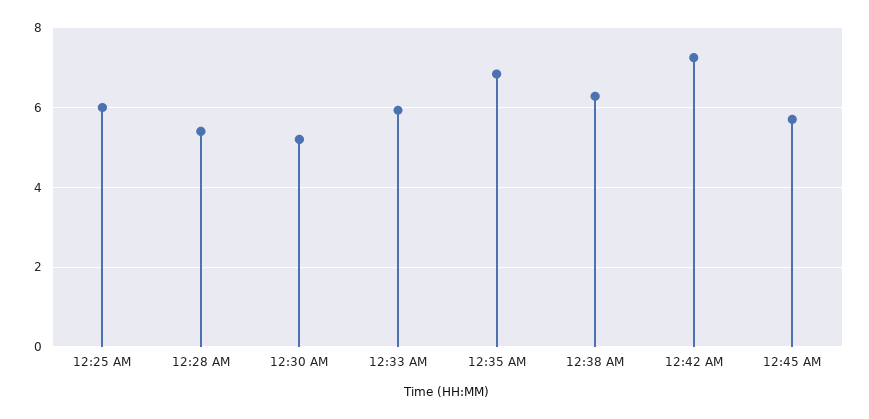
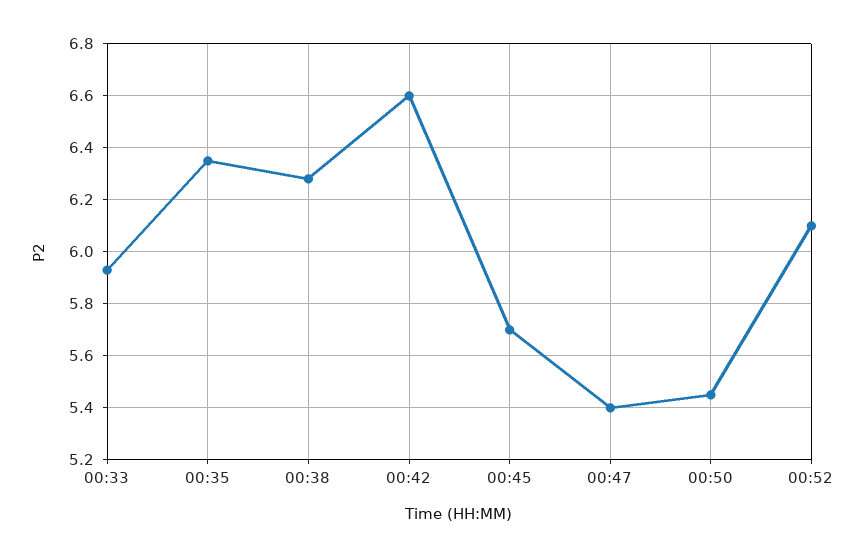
12:25 AM: 6 -> none
12:28 AM: 5.4 -> none
12:30 AM: 5.2 -> none
12:35 AM: 6.8 -> 6.35
12:42 AM: 7.2 -> 6.6
00:47: none -> 5.4
00:50: none -> 5.45
00:52: none -> 6.1

